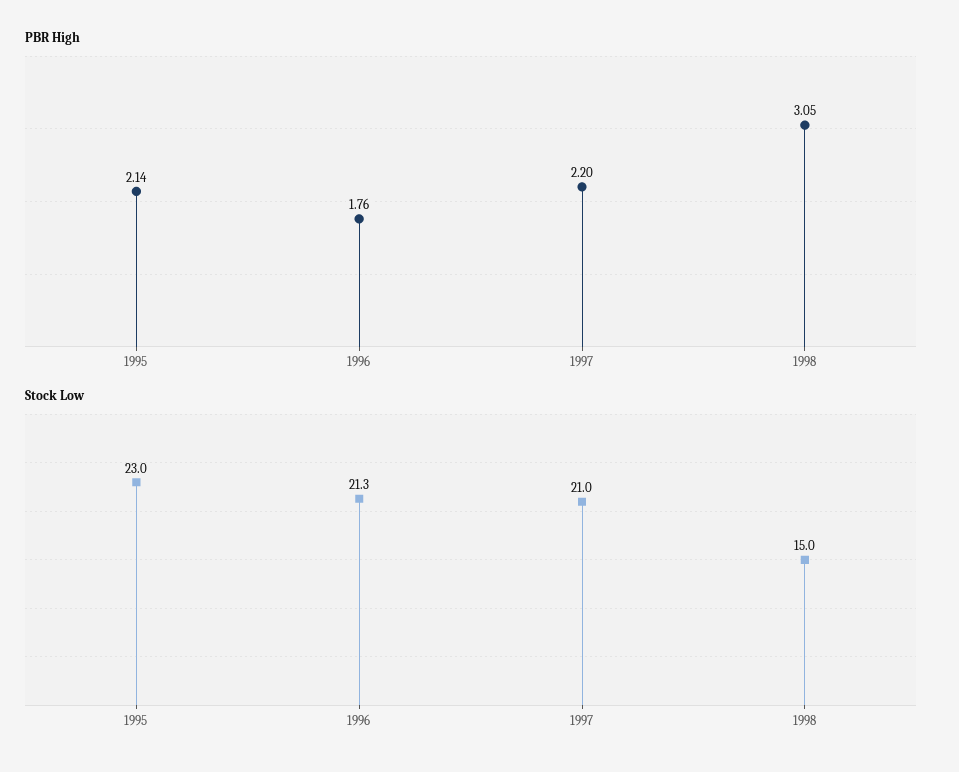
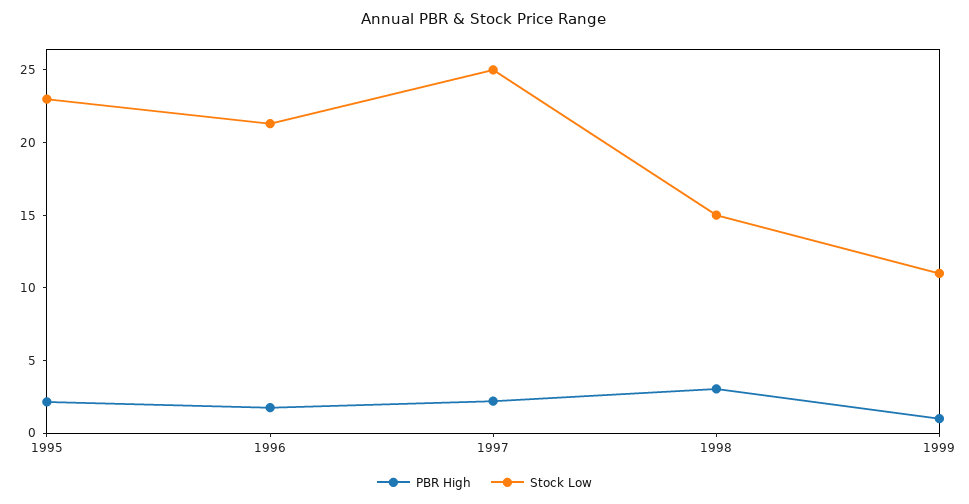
Stock Low, 1997: 21 -> 25
PBR High, 1999: none -> 1
Stock Low, 1999: none -> 11

